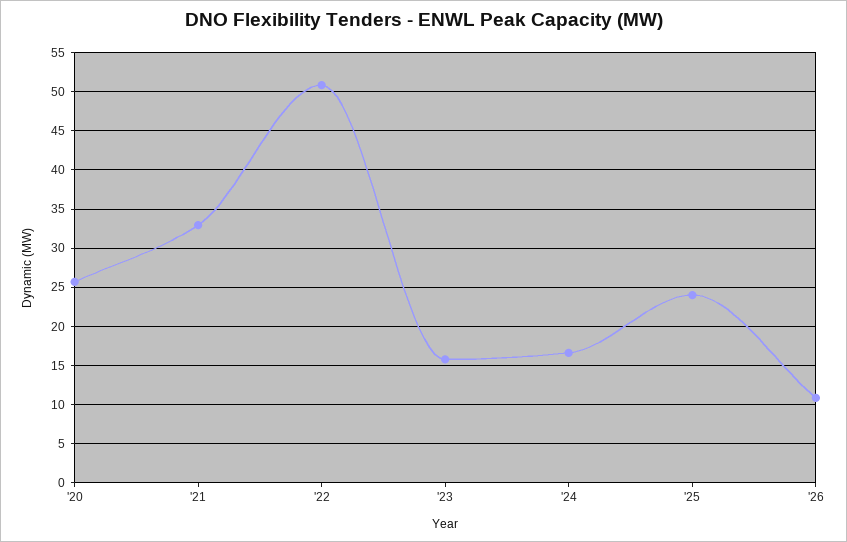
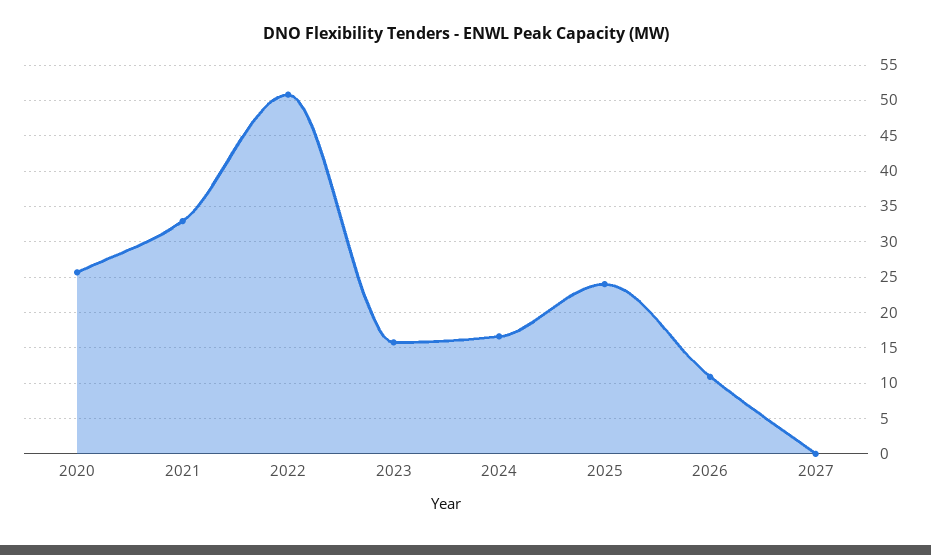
2027: none -> 0

